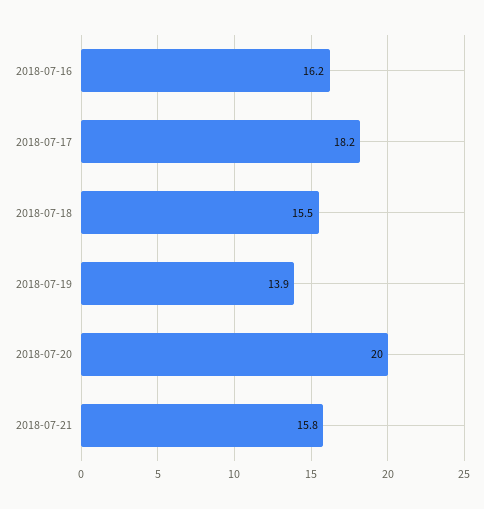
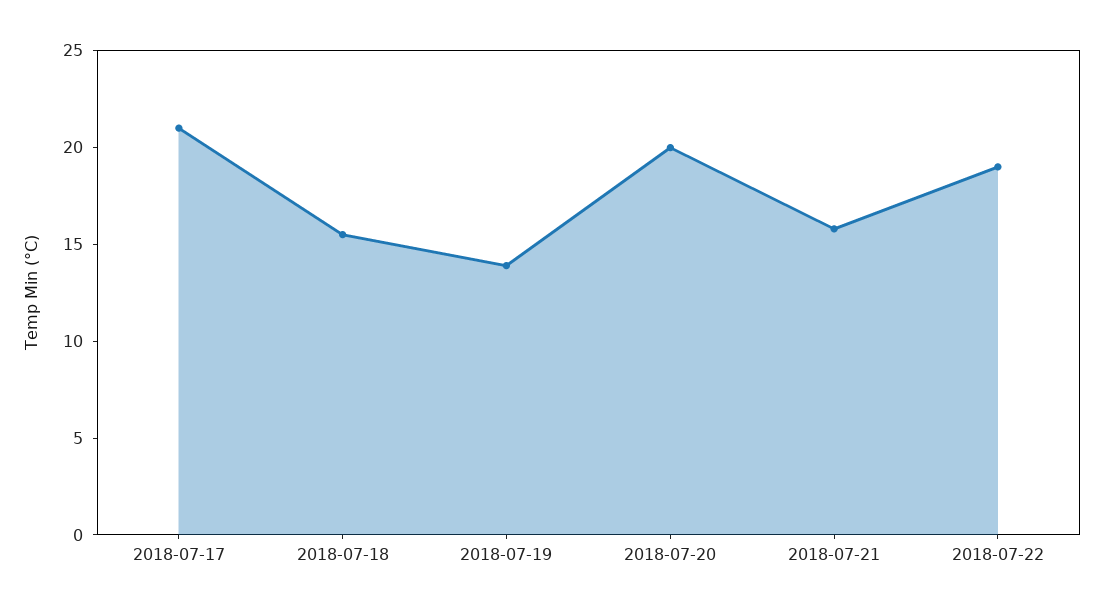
2018-07-16: 16.2 -> none
2018-07-17: 18.2 -> 21
2018-07-22: none -> 19

